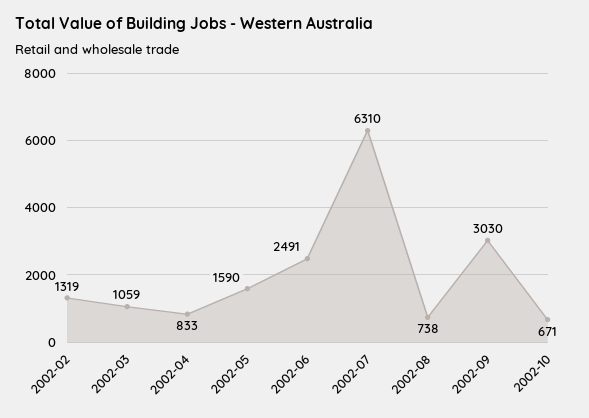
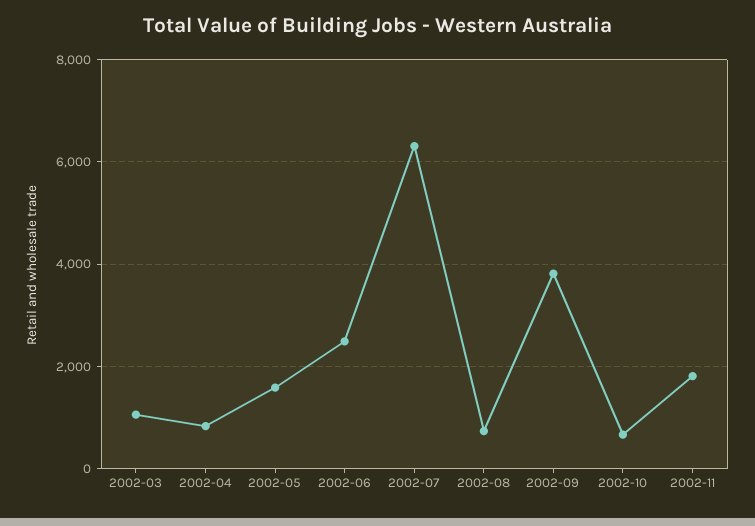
2002-02: 1319 -> none
2002-09: 3030 -> 3800
2002-11: none -> 1800

